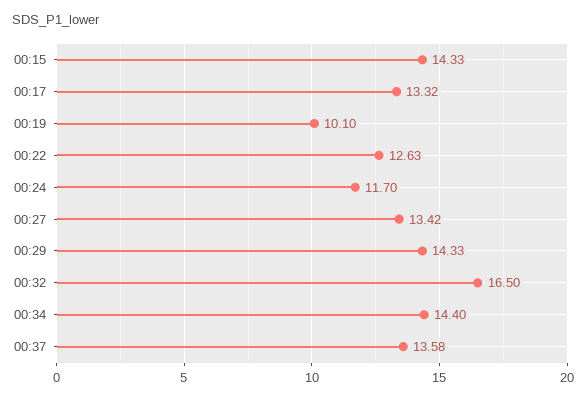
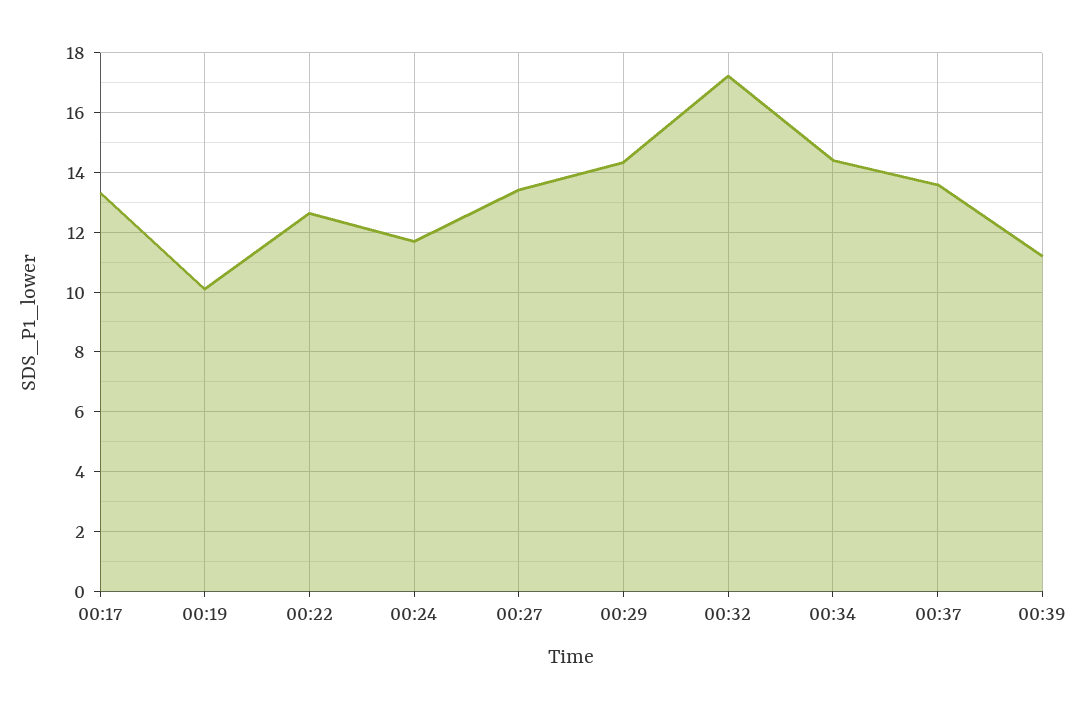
00:15: 14.33 -> none
00:32: 16.5 -> 17.25
00:39: none -> 11.25

